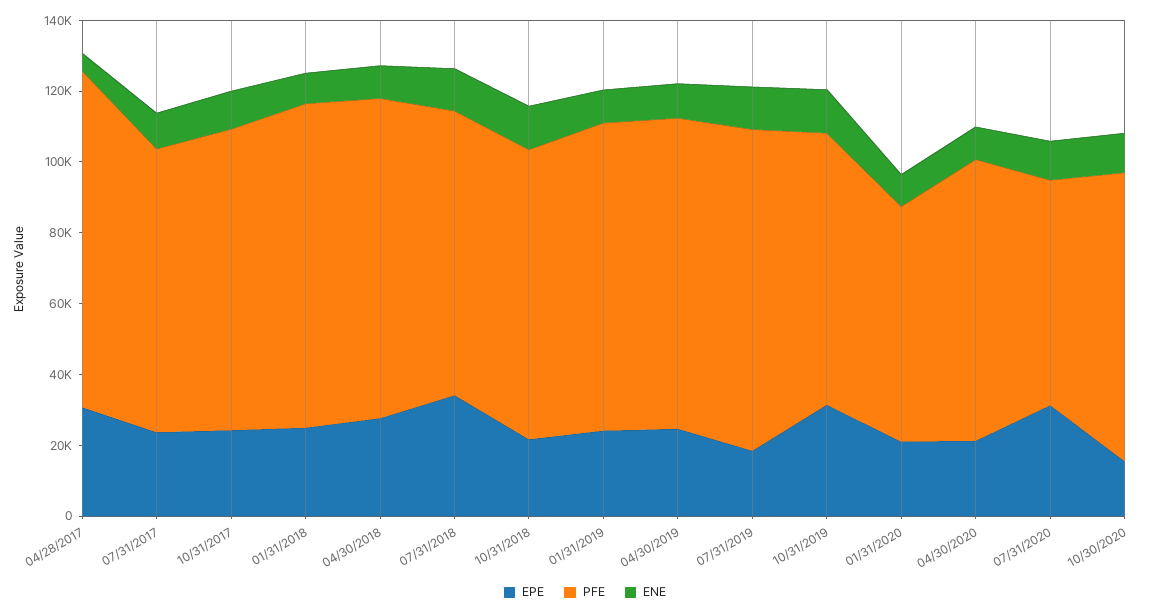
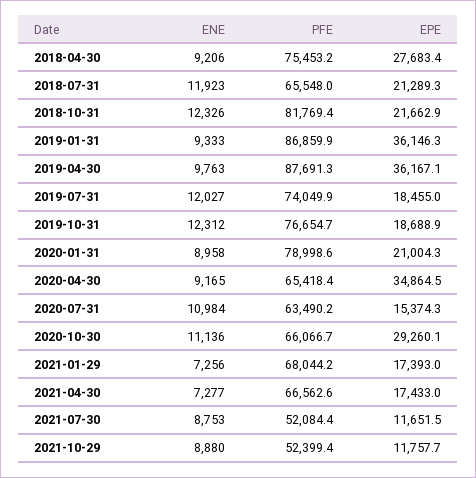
EPE, 04/28/2017: 30000 -> none
PFE, 04/28/2017: 95000 -> none
ENE, 04/28/2017: 5000 -> none
EPE, 07/31/2017: 25000 -> none
PFE, 07/31/2017: 80000 -> none
ENE, 07/31/2017: 10000 -> none
EPE, 10/31/2017: 25000 -> none
PFE, 10/31/2017: 85000 -> none
ENE, 10/31/2017: 10000 -> none
EPE, 01/31/2018: 25000 -> none
PFE, 01/31/2018: 90000 -> none
ENE, 01/31/2018: 10000 -> none
PFE, 04/30/2018: 90000 -> 75453.2
EPE, 07/31/2018: 35000 -> 21289.3
PFE, 07/31/2018: 80000 -> 65548
EPE, 01/31/2019: 25000 -> 36146.3
EPE, 04/30/2019: 25000 -> 36167.1
PFE, 07/31/2019: 90000 -> 74049.9
EPE, 10/31/2019: 30000 -> 18688.9
PFE, 01/31/2020: 65000 -> 78998.6
EPE, 04/30/2020: 20000 -> 34864.5
PFE, 04/30/2020: 80000 -> 65418.4
EPE, 07/31/2020: 30000 -> 15374.3
EPE, 10/30/2020: 15000 -> 29260.1
PFE, 10/30/2020: 80000 -> 66066.7
ENE, 2021-01-29: none -> 7256
PFE, 2021-01-29: none -> 68044.2
EPE, 2021-01-29: none -> 17393
ENE, 2021-04-30: none -> 7277
PFE, 2021-04-30: none -> 66562.6
EPE, 2021-04-30: none -> 17433
ENE, 2021-07-30: none -> 8753
PFE, 2021-07-30: none -> 52084.4
EPE, 2021-07-30: none -> 11651.5
ENE, 2021-10-29: none -> 8880
PFE, 2021-10-29: none -> 52399.4
EPE, 2021-10-29: none -> 11757.7

